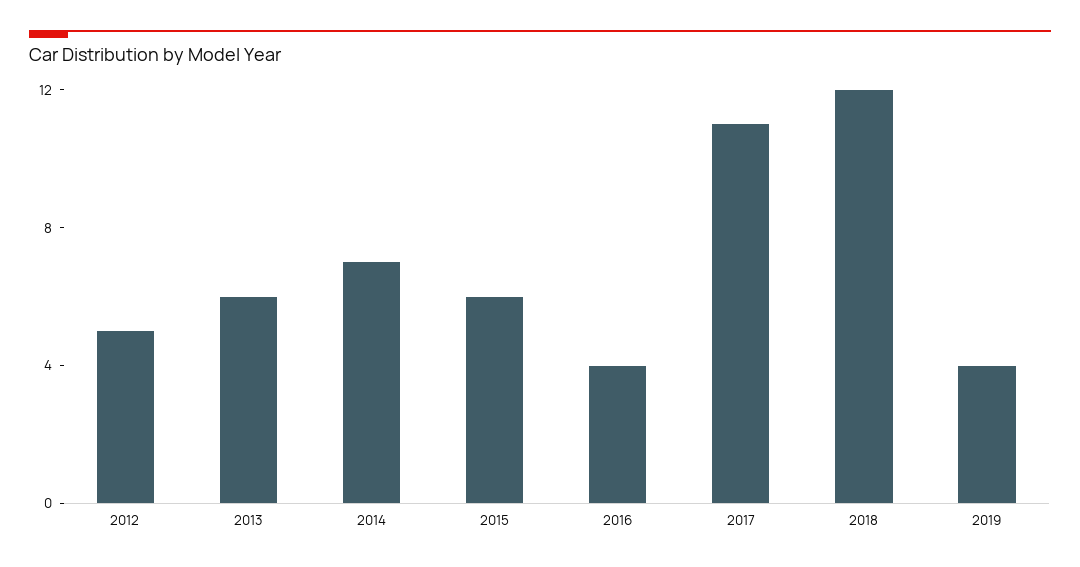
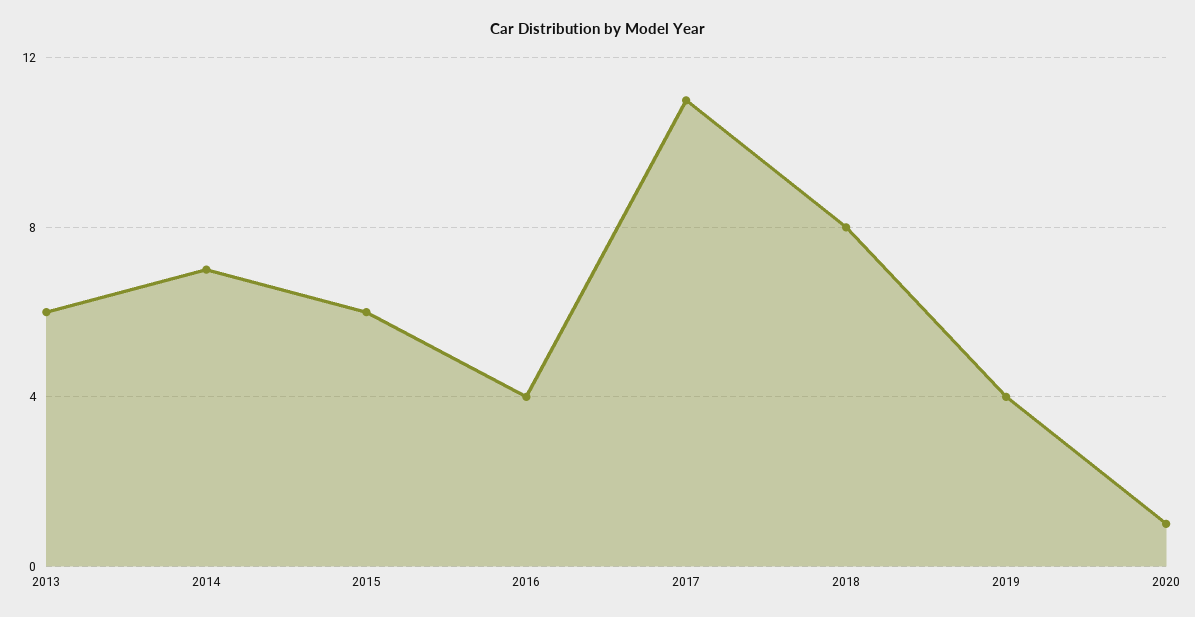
2012: 5 -> none
2018: 12 -> 8
2020: none -> 1

